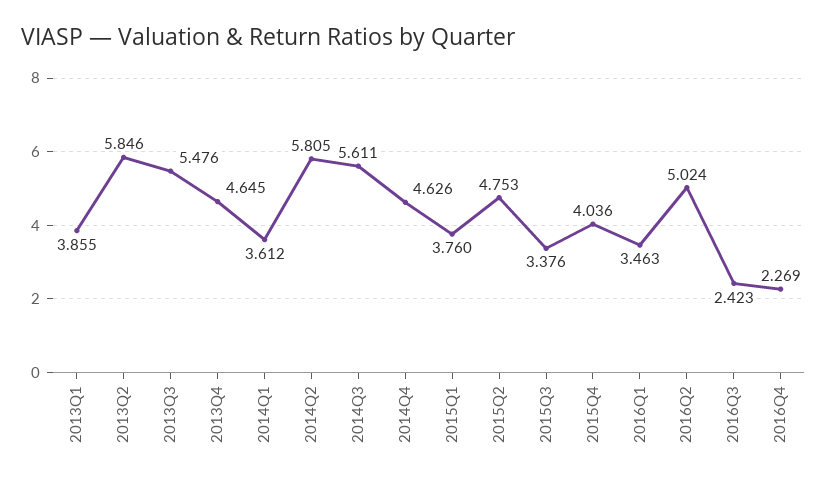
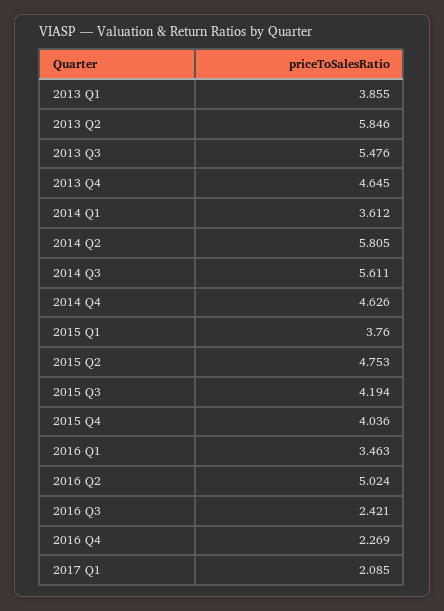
2015Q3: 3.376 -> 4.194
2016Q3: 2.423 -> 2.421
2017 Q1: none -> 2.085

